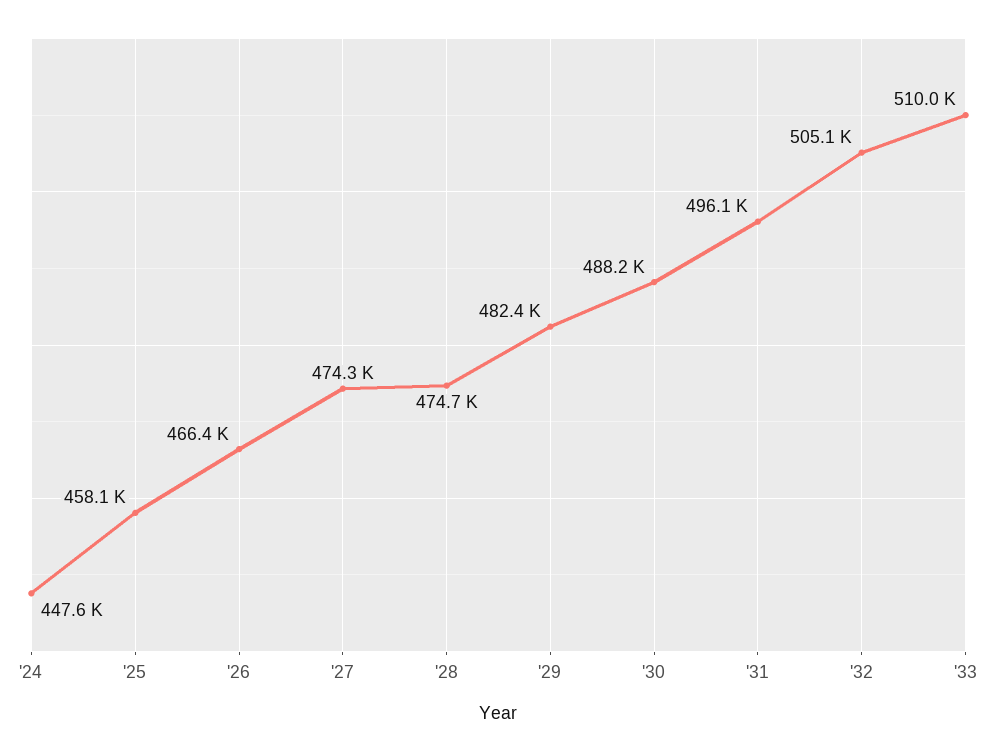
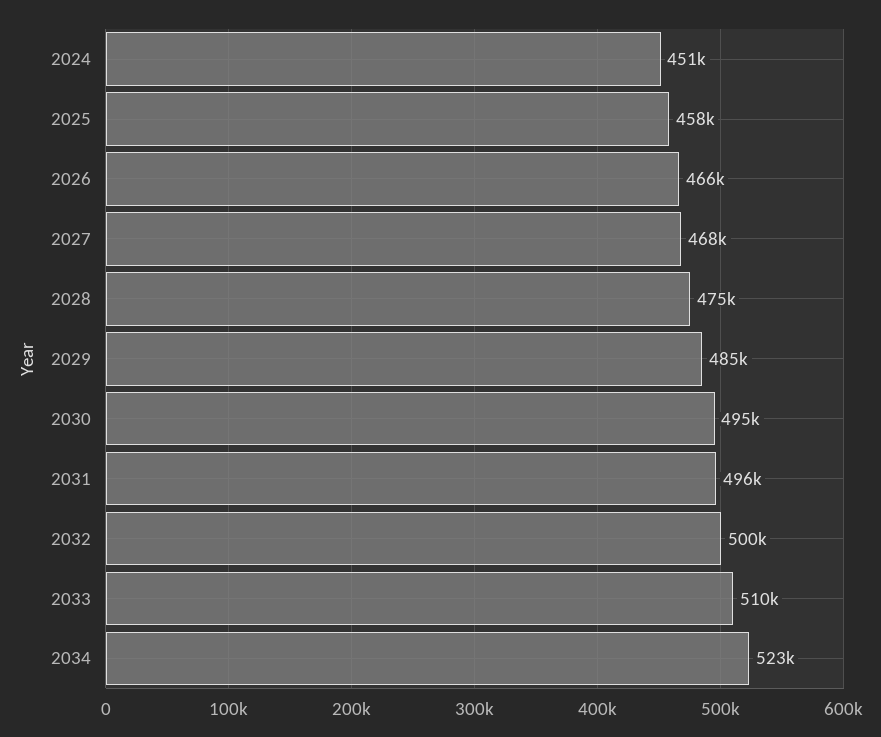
'24: 447600 -> 451000
'27: 474300 -> 468000
'29: 482400 -> 485000
'30: 488200 -> 495000
'32: 505100 -> 500000
2034: none -> 523000

